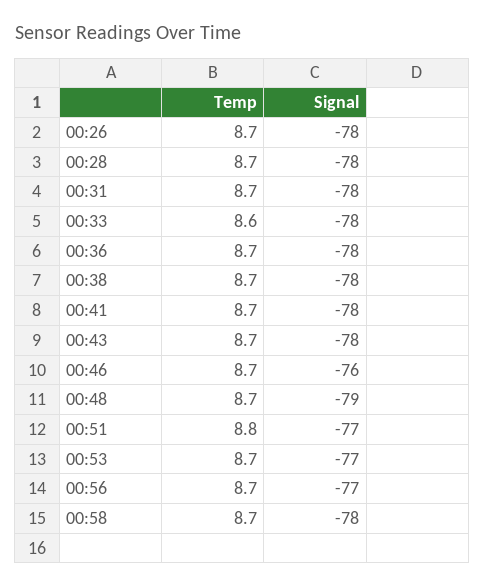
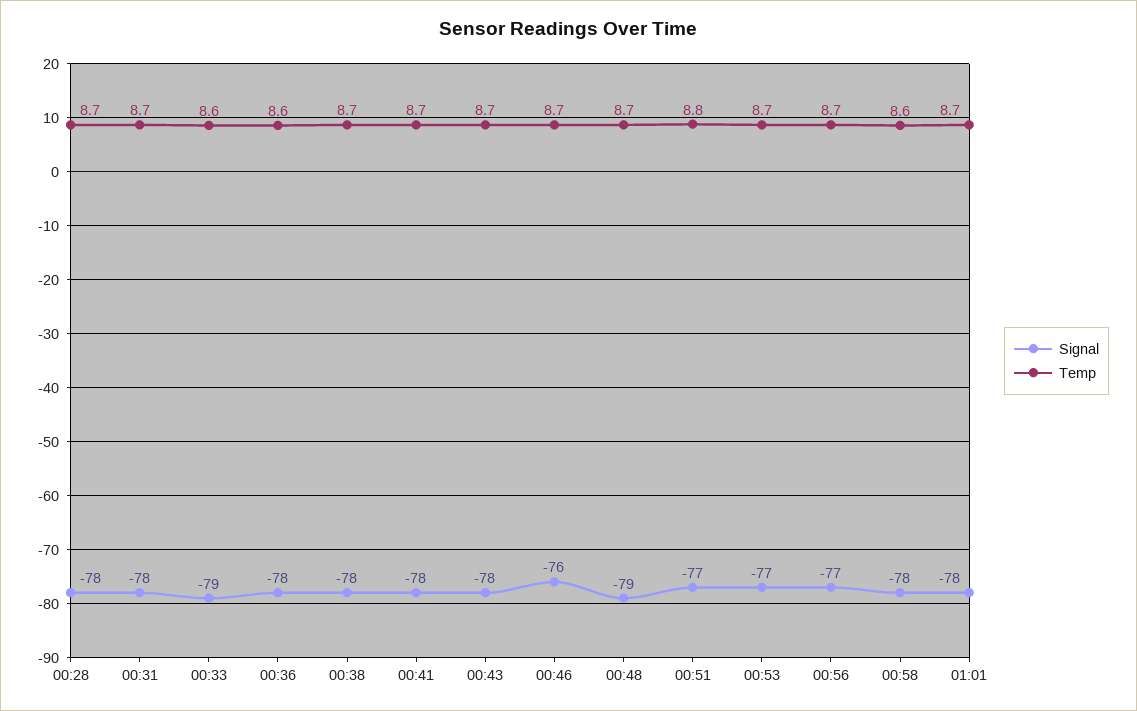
Temp, 00:26: 8.7 -> none
Signal, 00:26: -78 -> none
Signal, 00:33: -78 -> -79
Temp, 00:36: 8.7 -> 8.6
Temp, 00:58: 8.7 -> 8.6
Signal, 01:01: none -> -78
Temp, 01:01: none -> 8.7

